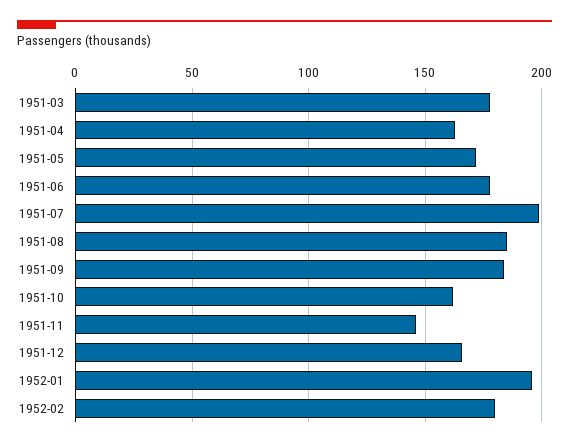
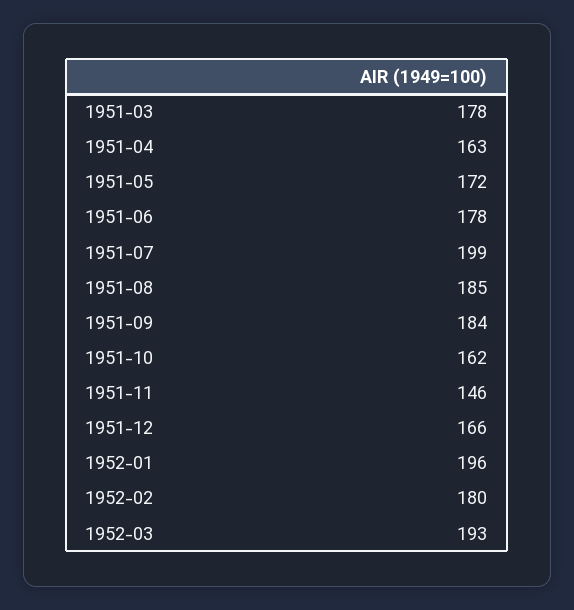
1952-03: none -> 193

